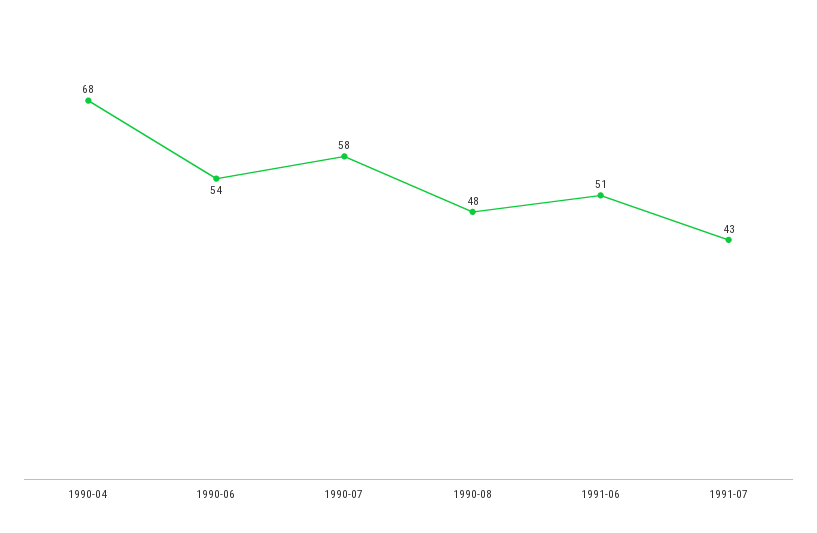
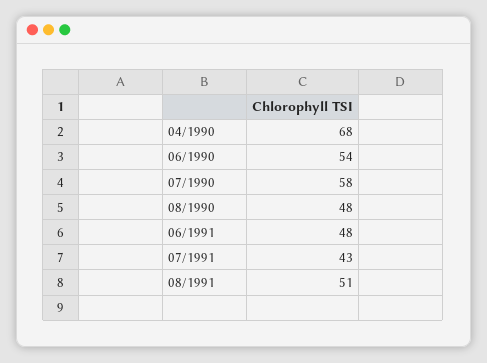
1991-06: 51 -> 48
08/1991: none -> 51

